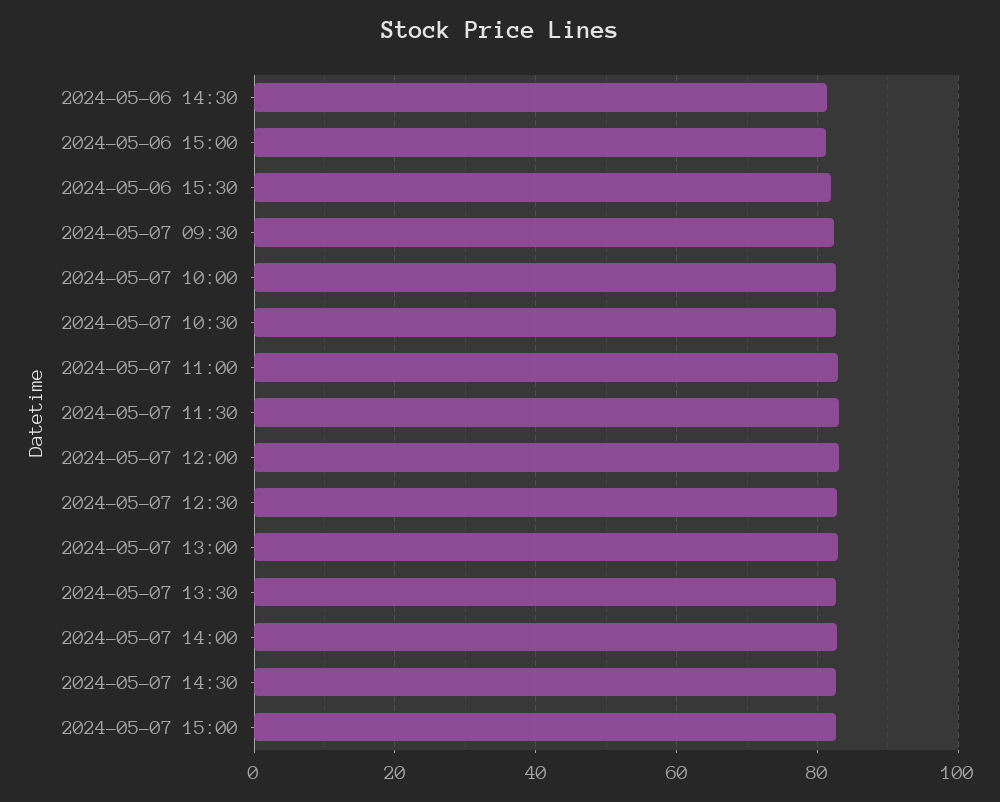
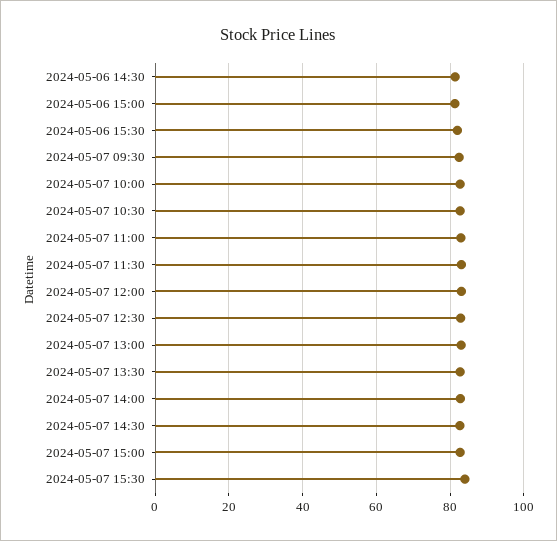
2024-05-07 15:30: none -> 84

